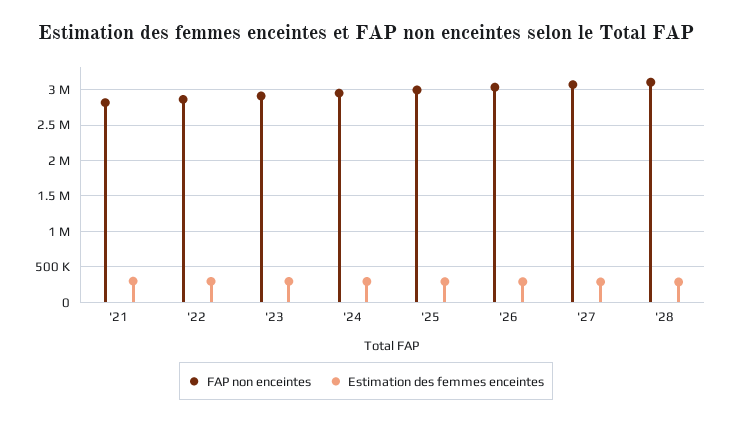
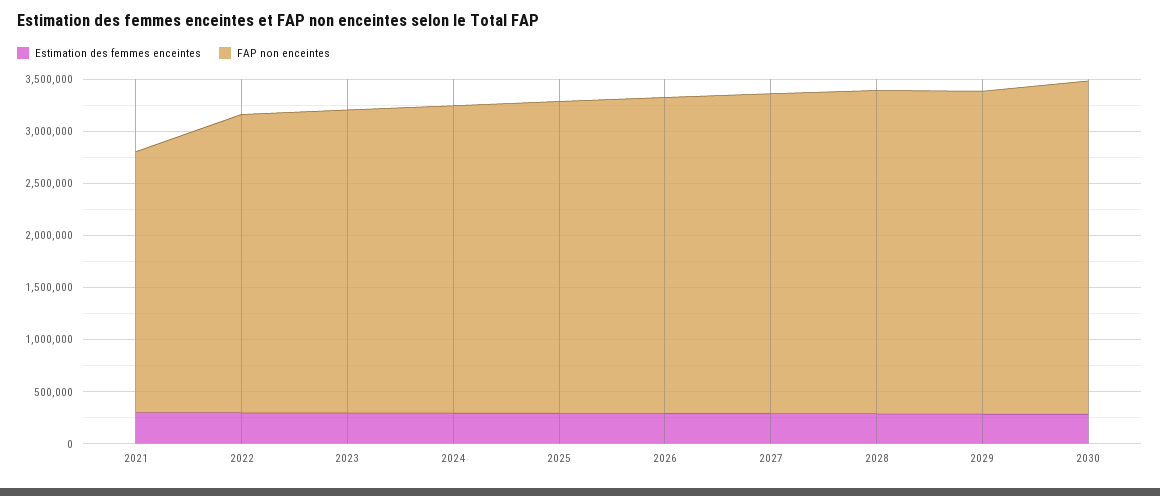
FAP non enceintes, '21: 2800000 -> 2500000
Estimation des femmes enceintes, 2029: none -> 300000
FAP non enceintes, 2029: none -> 3100000
Estimation des femmes enceintes, 2030: none -> 300000
FAP non enceintes, 2030: none -> 3200000

